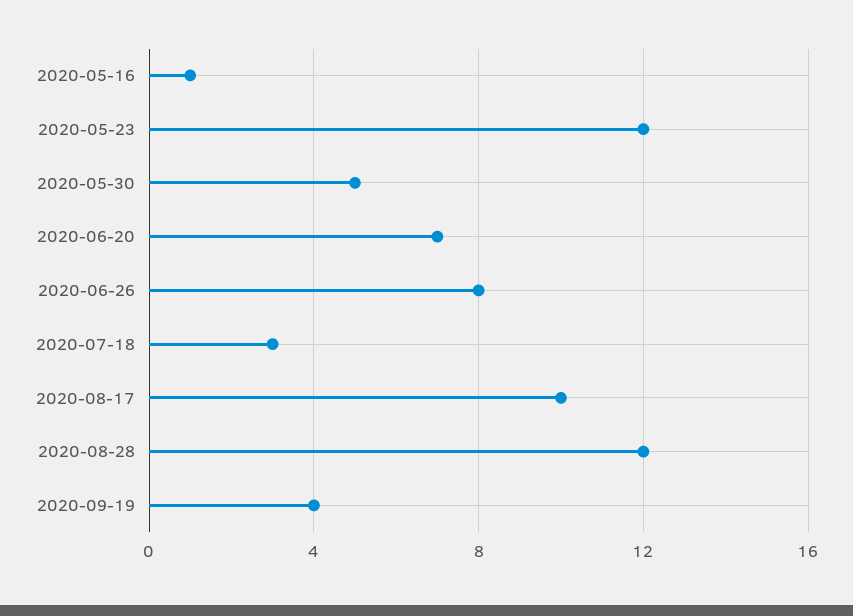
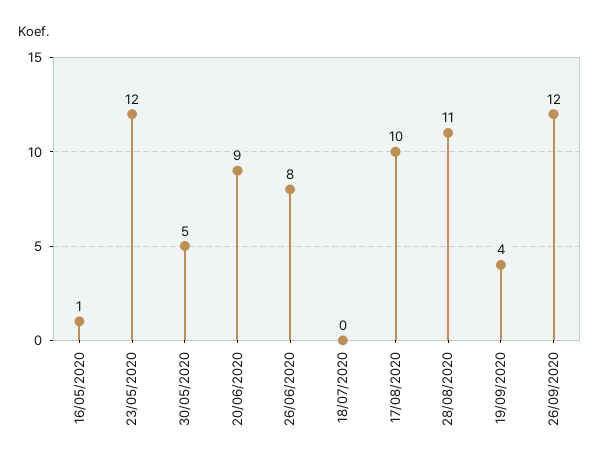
2020-06-20: 7 -> 9
2020-07-18: 3 -> 0
2020-08-28: 12 -> 11
26/09/2020: none -> 12

